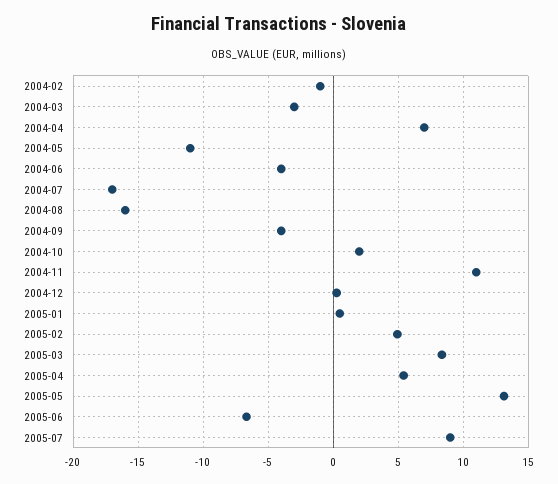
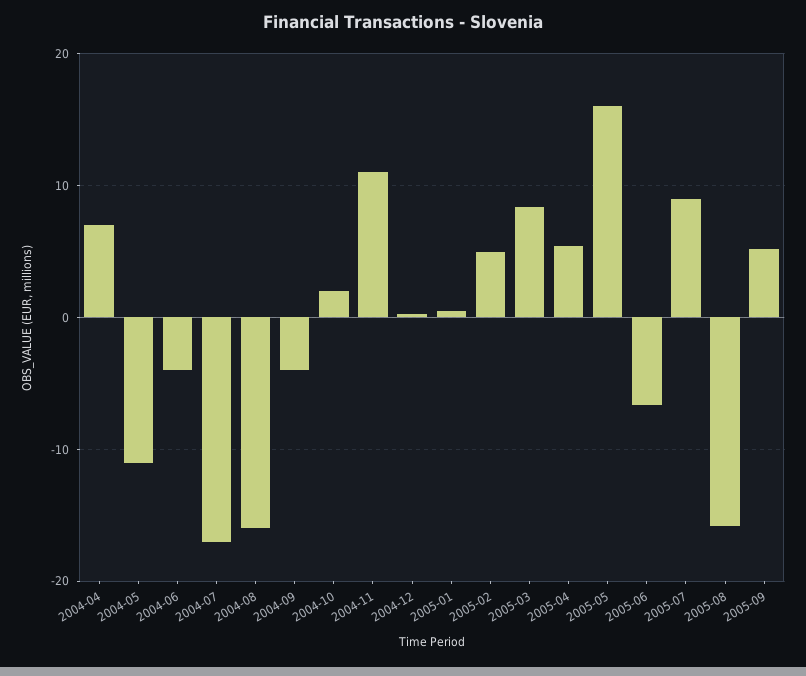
2004-02: -1 -> none
2004-03: -3 -> none
2005-05: 13 -> 16
2005-08: none -> -16
2005-09: none -> 5

